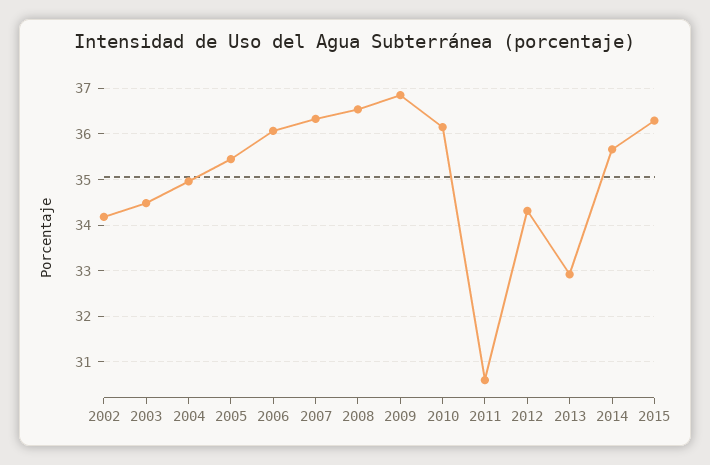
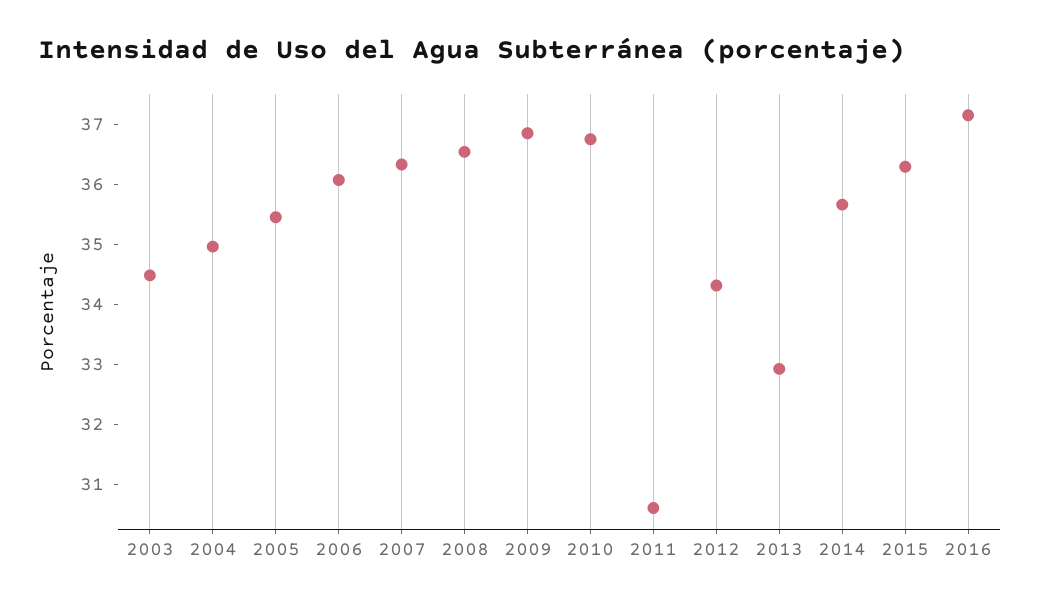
2002: 34.2 -> none
2010: 36.2 -> 36.8
2016: none -> 37.2

